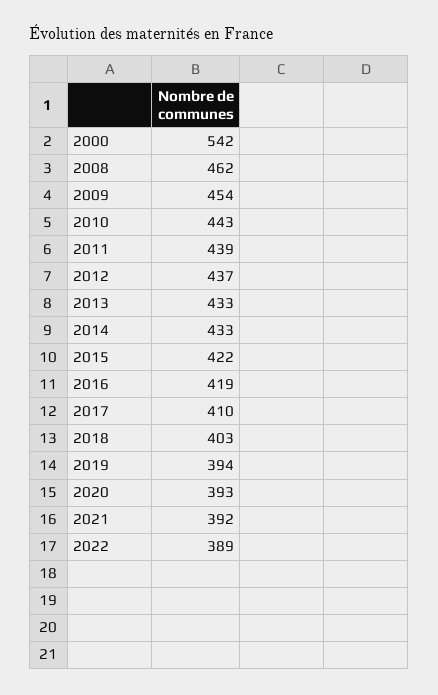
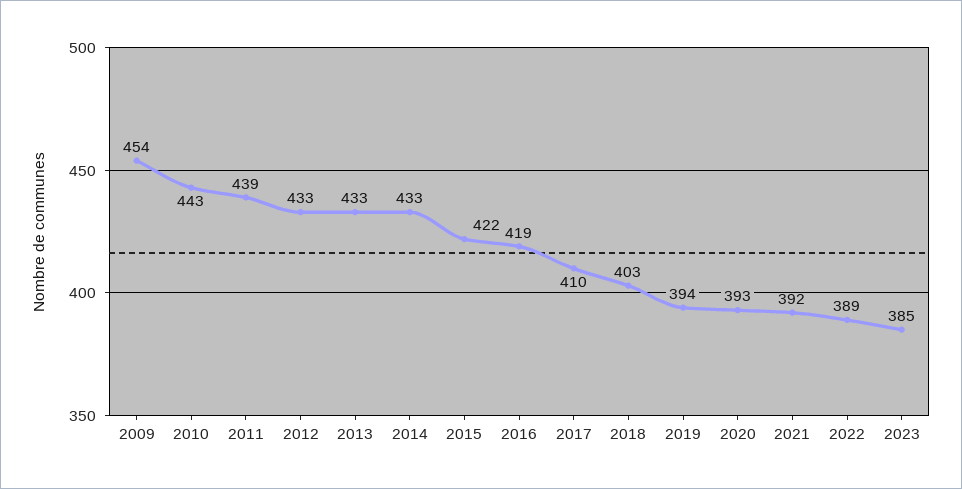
2000: 542 -> none
2008: 462 -> none
2012: 437 -> 433
2023: none -> 385

